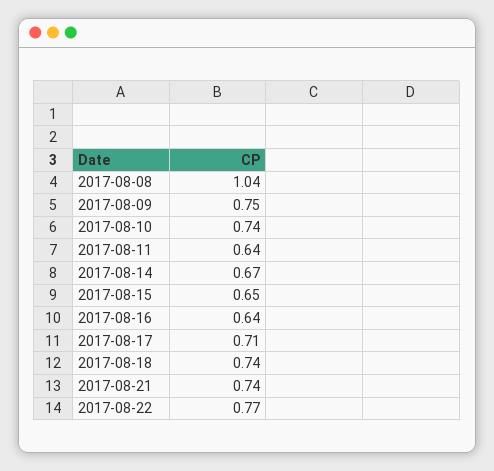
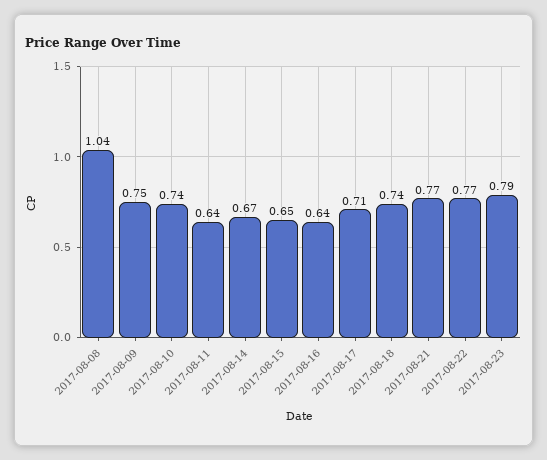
2017-08-21: 0.74 -> 0.77
2017-08-23: none -> 0.79

